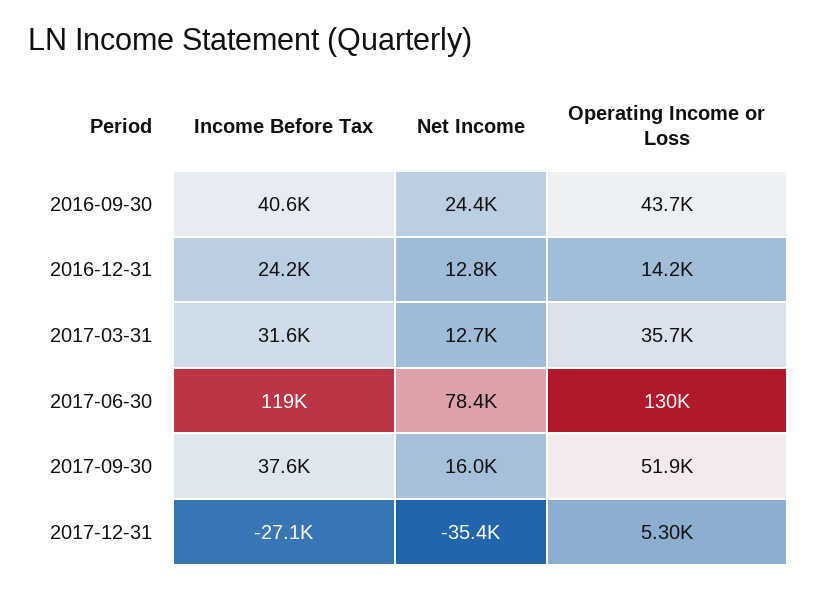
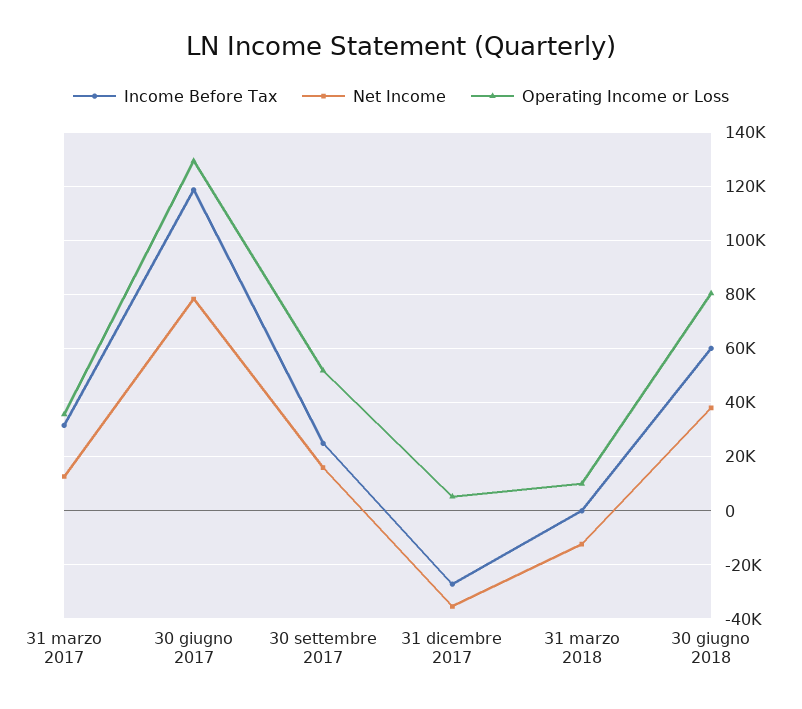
Income Before Tax, 2016-09-30: 40600 -> none
Net Income, 2016-09-30: 24400 -> none
Operating Income or Loss, 2016-09-30: 43700 -> none
Income Before Tax, 2016-12-31: 24200 -> none
Net Income, 2016-12-31: 12800 -> none
Operating Income or Loss, 2016-12-31: 14200 -> none
Income Before Tax, 2017-09-30: 37600 -> 25000
Income Before Tax, 31 marzo 2018: none -> 0
Net Income, 31 marzo 2018: none -> -12500
Operating Income or Loss, 31 marzo 2018: none -> 10000
Income Before Tax, 30 giugno 2018: none -> 60000
Net Income, 30 giugno 2018: none -> 37500
Operating Income or Loss, 30 giugno 2018: none -> 80000

